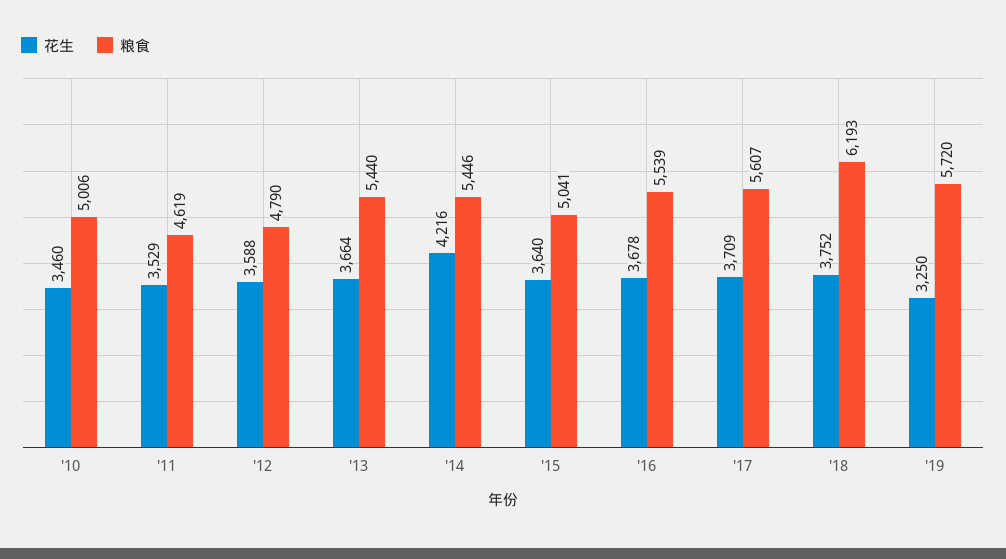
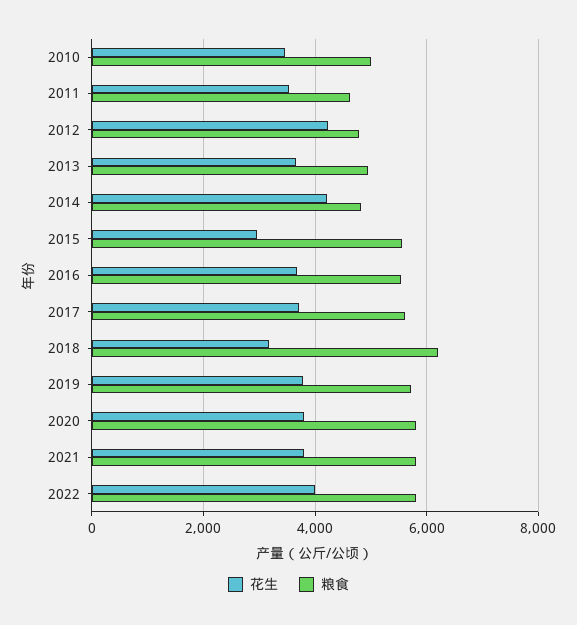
花生, '12: 3588 -> 4200
粮食, '13: 5440 -> 5000
粮食, '14: 5446 -> 4800
花生, '15: 3640 -> 3000
粮食, '15: 5041 -> 5600
花生, '18: 3752 -> 3200
花生, '19: 3250 -> 3800
花生, 2020: none -> 3800
粮食, 2020: none -> 5800
花生, 2021: none -> 3800
粮食, 2021: none -> 5800
花生, 2022: none -> 4000
粮食, 2022: none -> 5800

